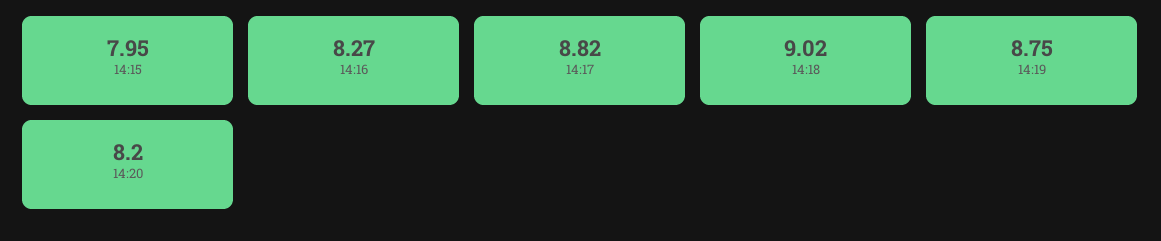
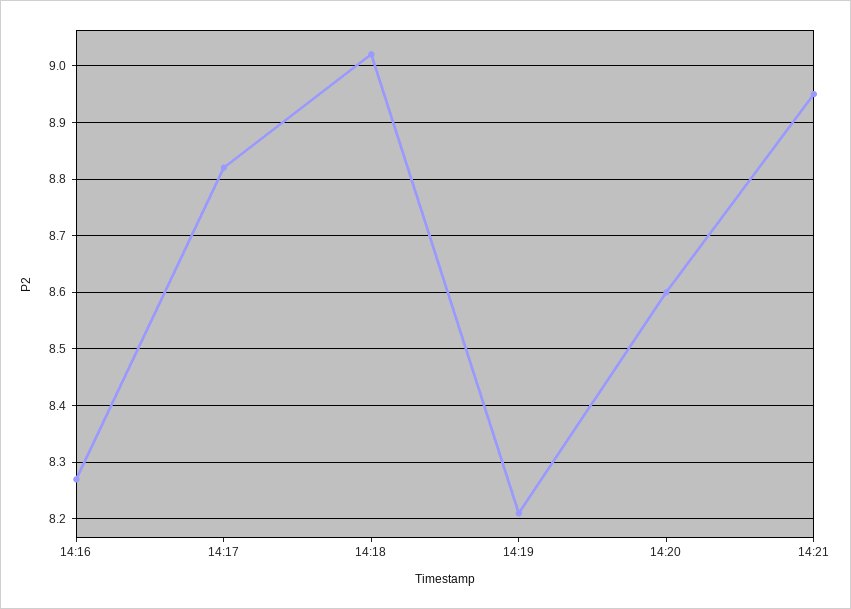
14:15: 7.95 -> none
14:19: 8.75 -> 8.2
14:20: 8.2 -> 8.6
14:21: none -> 8.95

